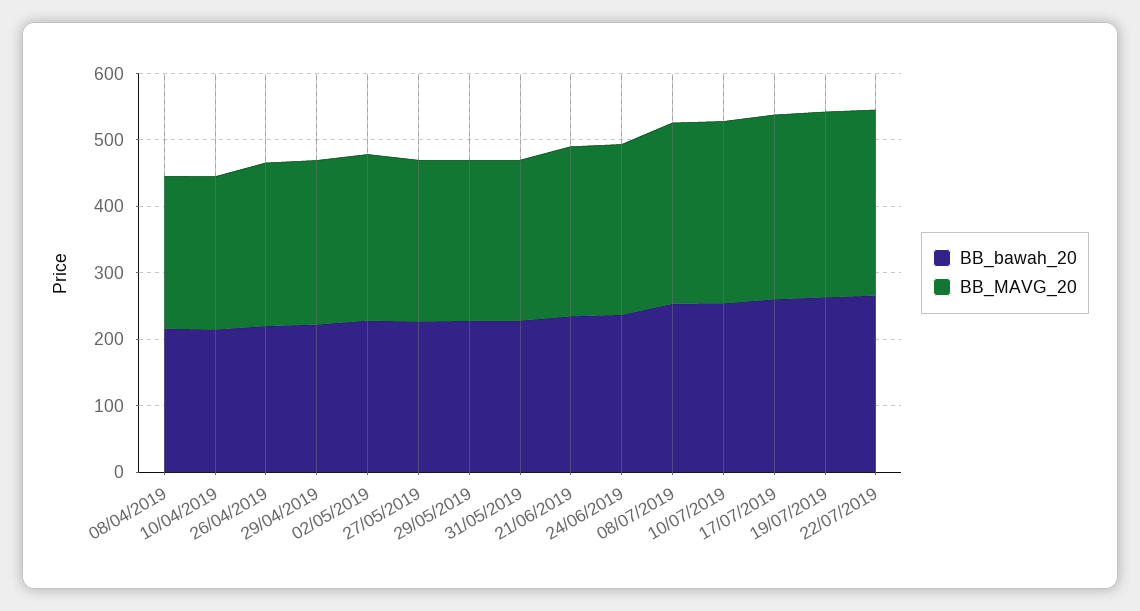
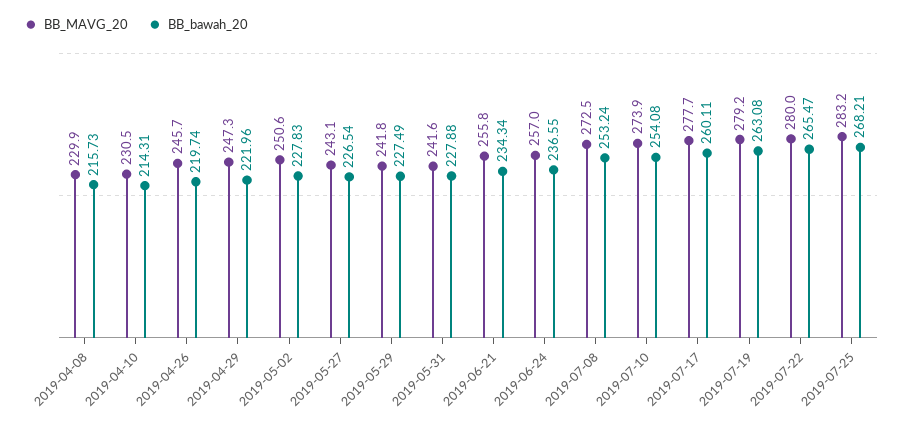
BB_MAVG_20, 2019-07-25: none -> 283.2
BB_bawah_20, 2019-07-25: none -> 268.21

